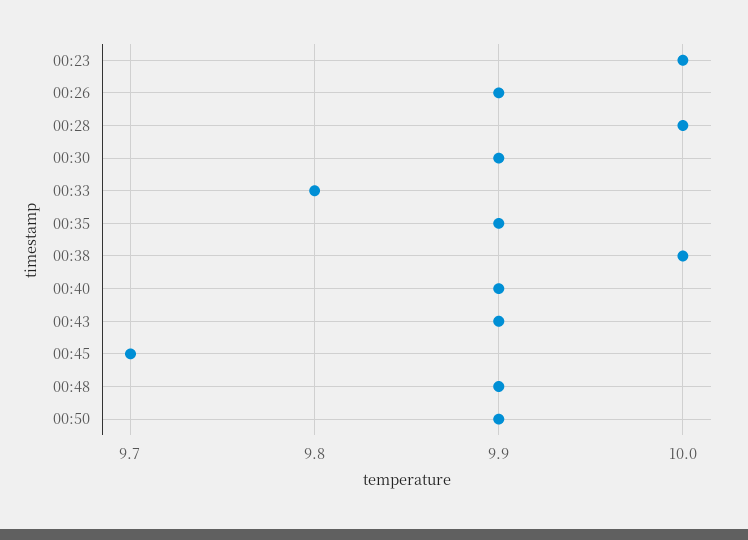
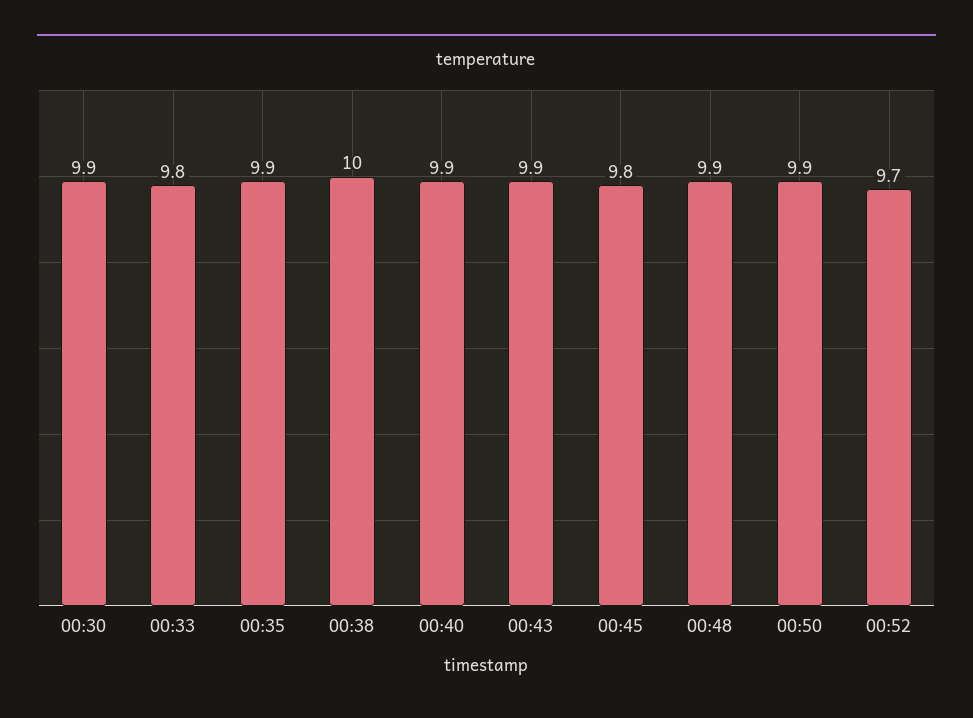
00:23: 10 -> none
00:26: 9.9 -> none
00:28: 10 -> none
00:45: 9.7 -> 9.8
00:52: none -> 9.7

